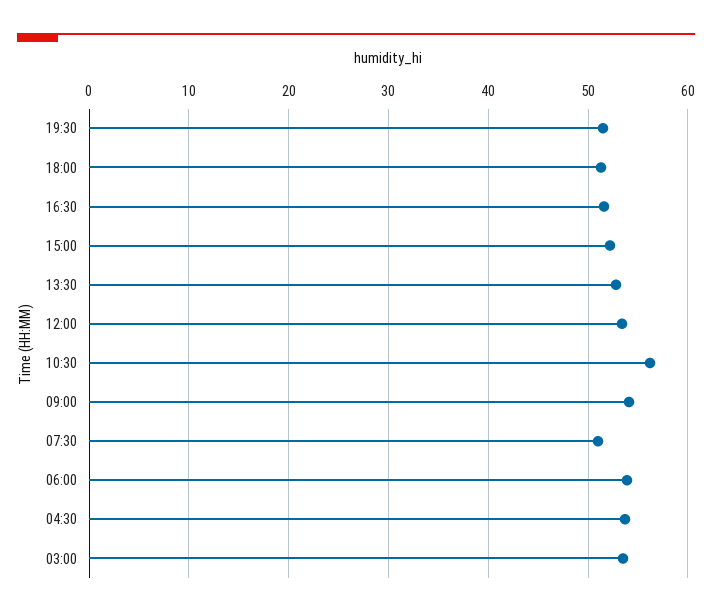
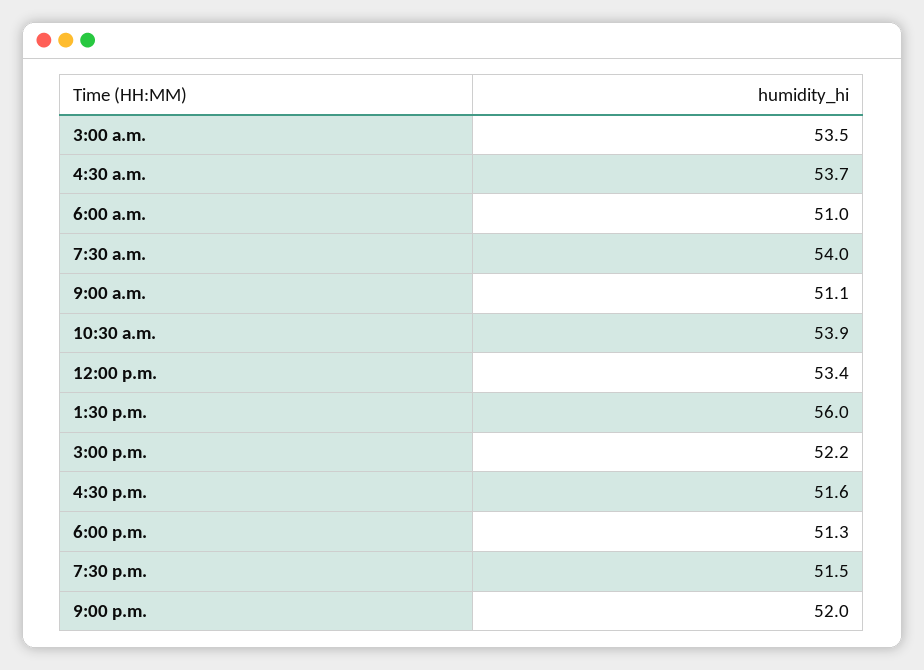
13:30: 53 -> 56
10:30: 56 -> 53.9
09:00: 54 -> 51.1
07:30: 51 -> 54
06:00: 54 -> 51
9:00 p.m.: none -> 52

